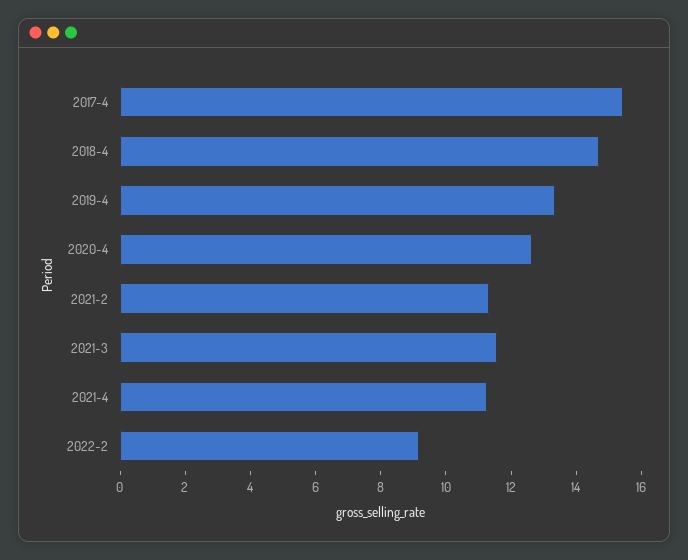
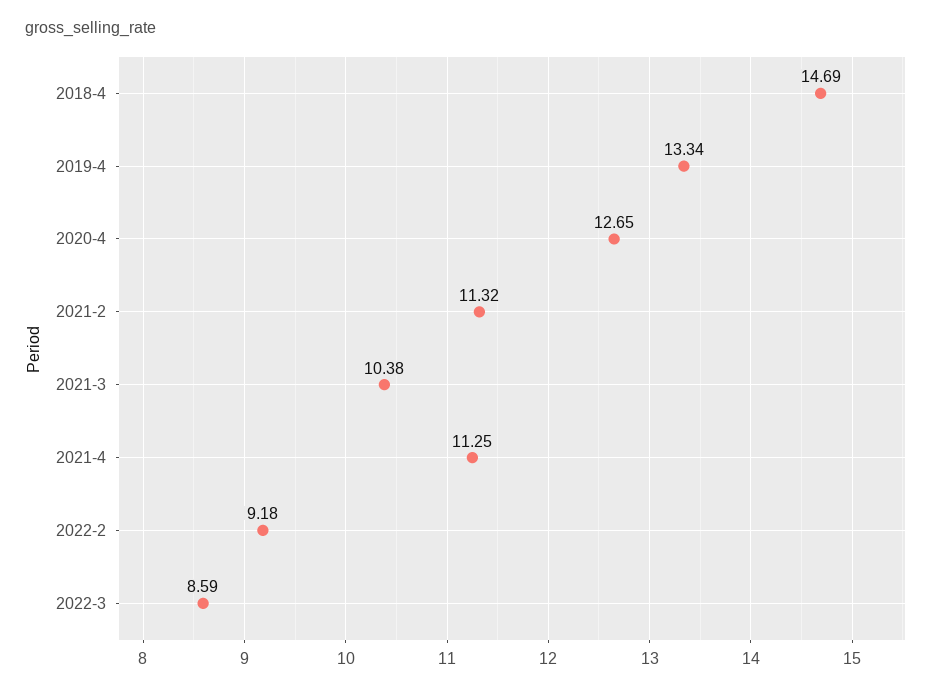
2017-4: 15.5 -> none
2021-3: 11.5 -> 10.38
2022-3: none -> 8.59

